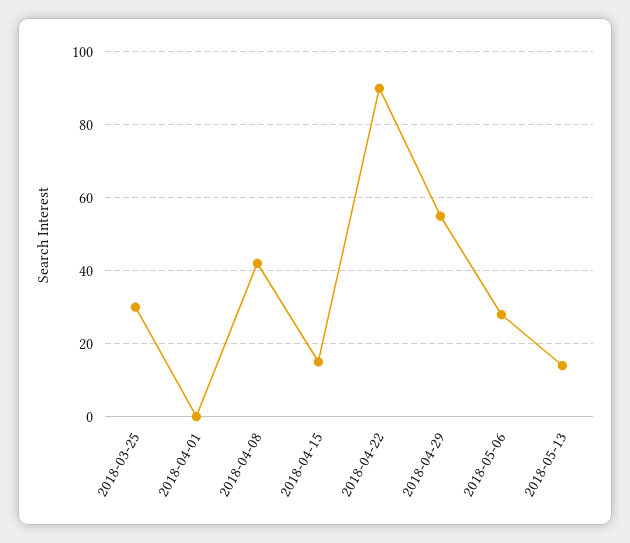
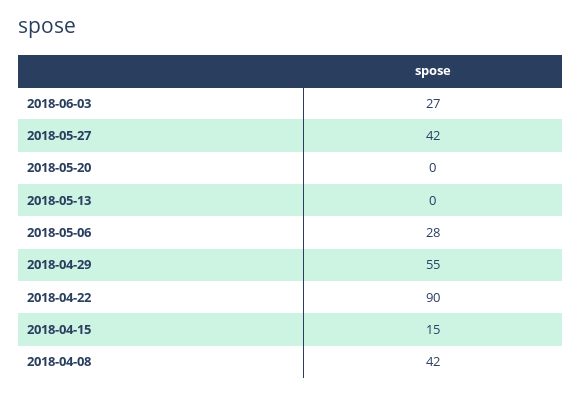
2018-03-25: 30 -> none
2018-04-01: 0 -> none
2018-05-13: 15 -> 0
2018-06-03: none -> 27
2018-05-27: none -> 42
2018-05-20: none -> 0

